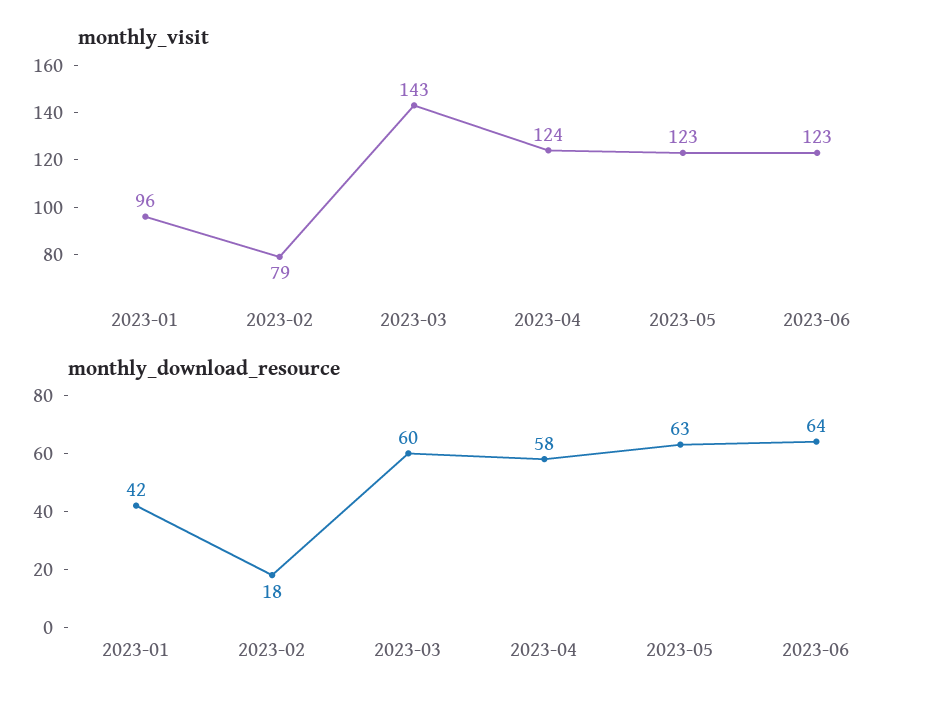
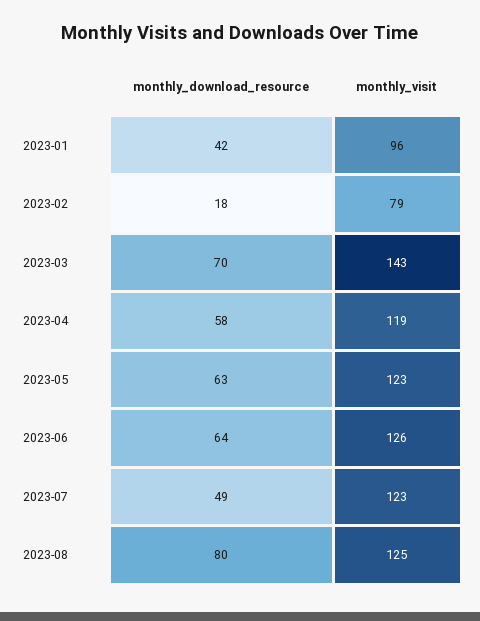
monthly_visit, 2023-04: 124 -> 119
monthly_visit, 2023-06: 123 -> 126
monthly_download_resource, 2023-03: 60 -> 70
monthly_download_resource, 2023-07: none -> 49
monthly_visit, 2023-07: none -> 123
monthly_download_resource, 2023-08: none -> 80
monthly_visit, 2023-08: none -> 125

